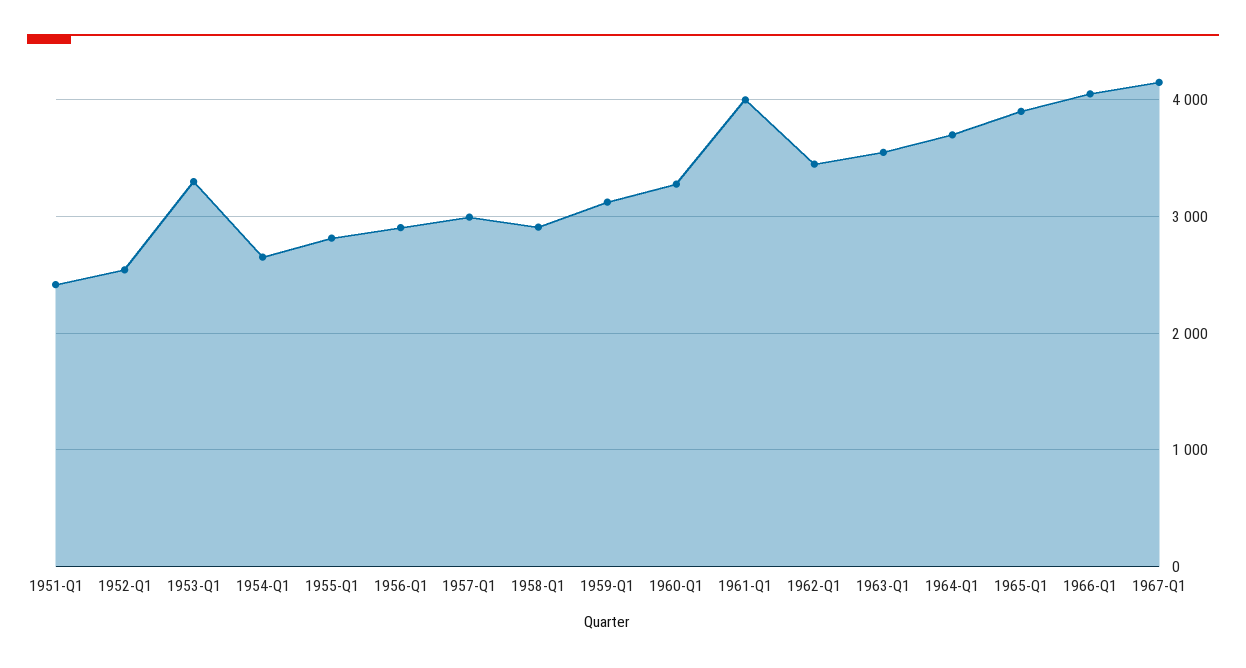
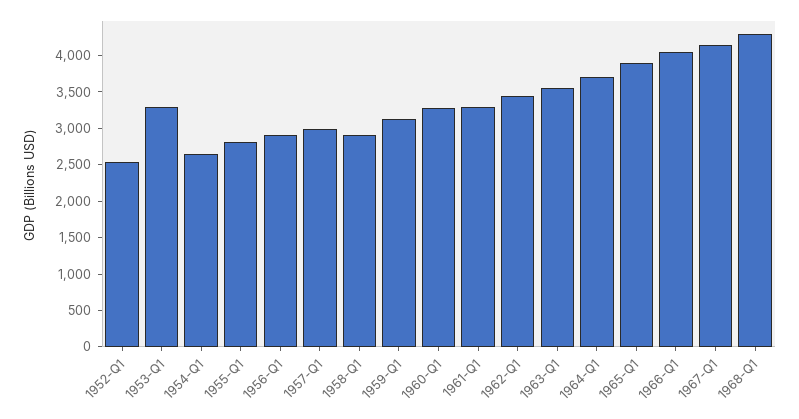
1951-Q1: 2400 -> none
1961-Q1: 4000 -> 3250
1968-Q1: none -> 4250

